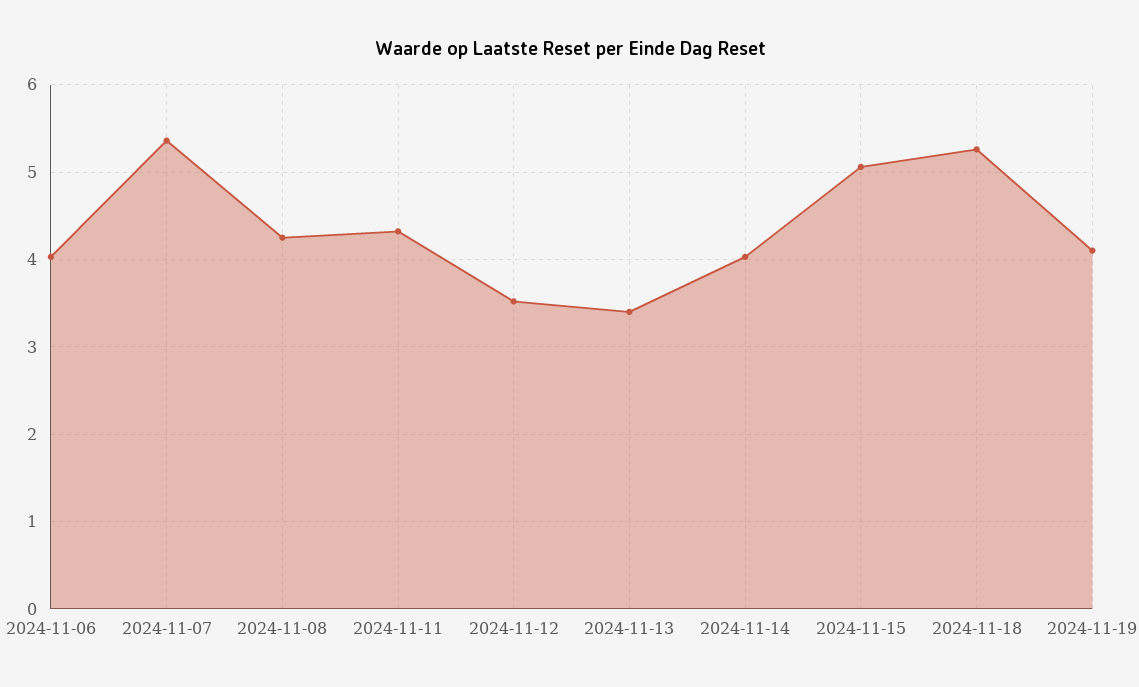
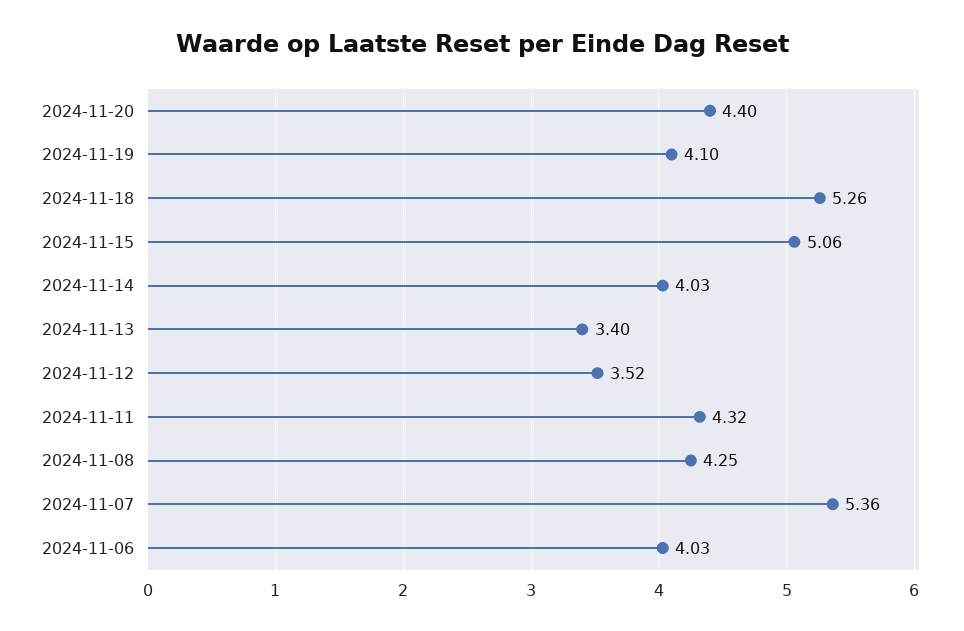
2024-11-20: none -> 4.4

